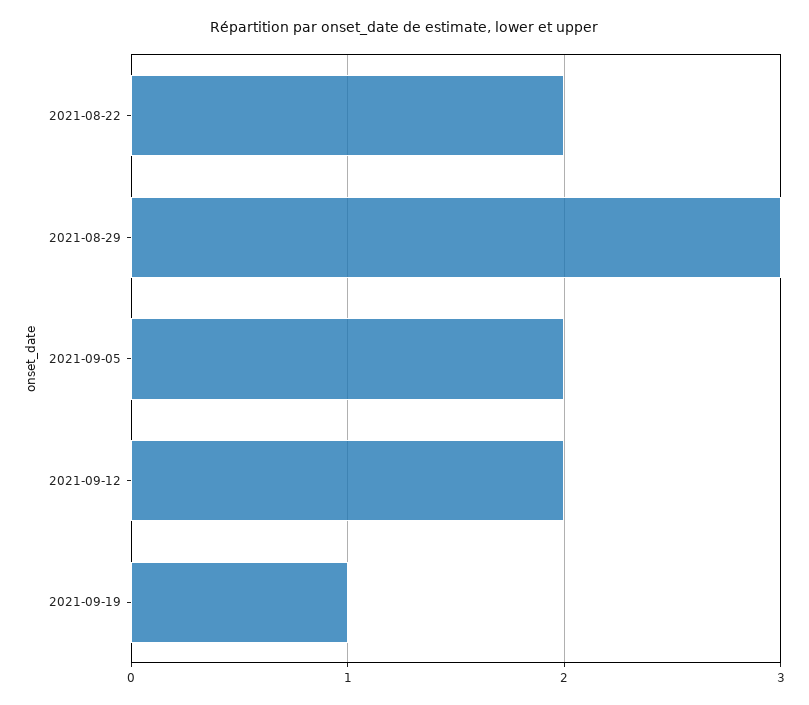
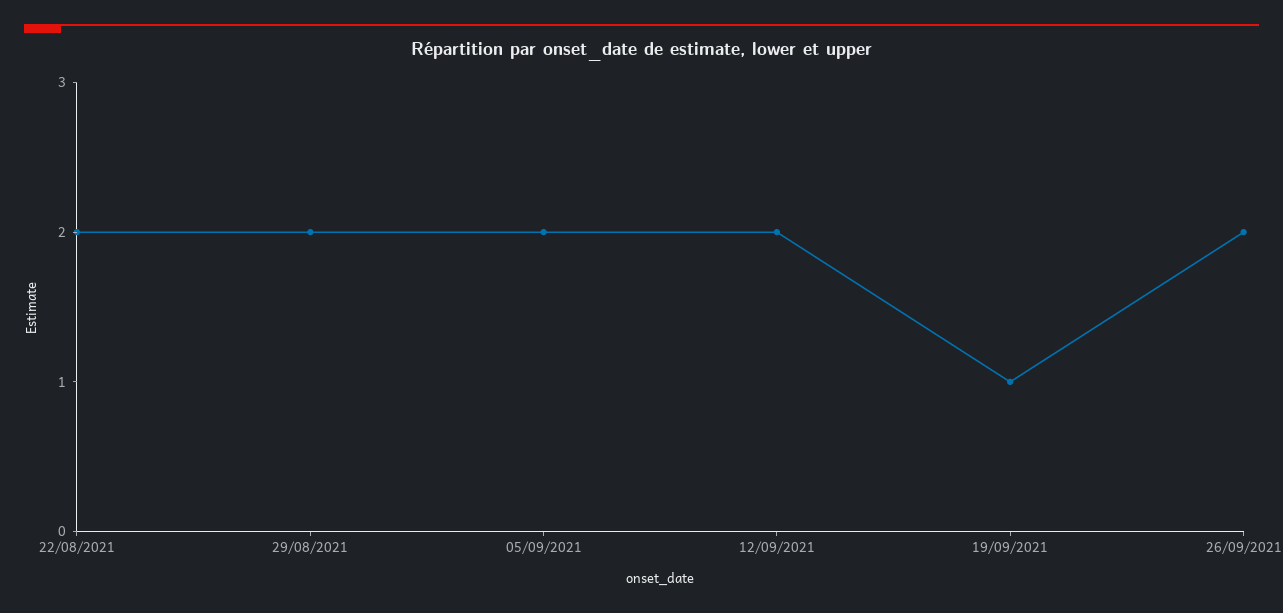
2021-08-29: 3 -> 2
26/09/2021: none -> 2

